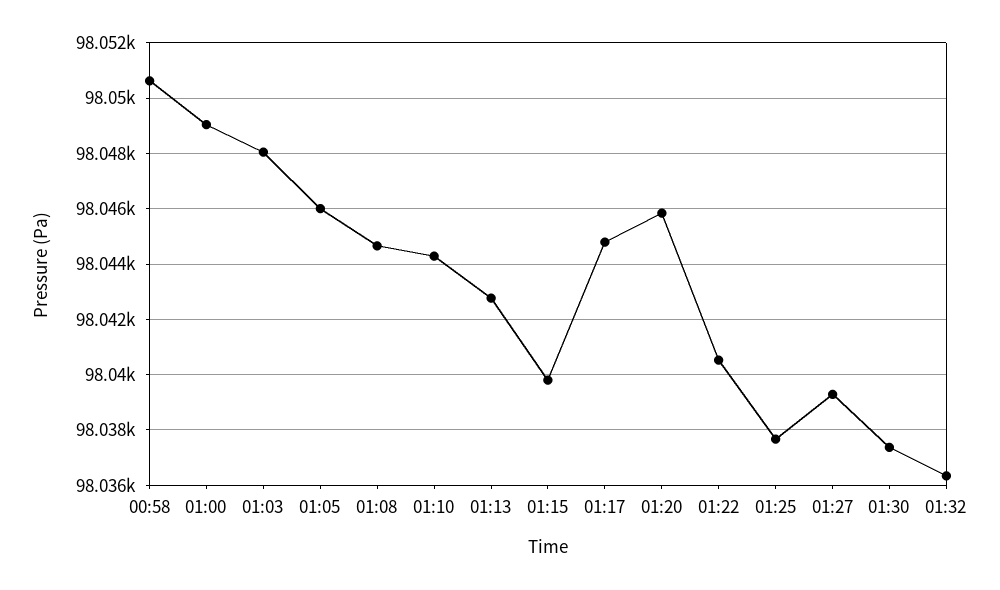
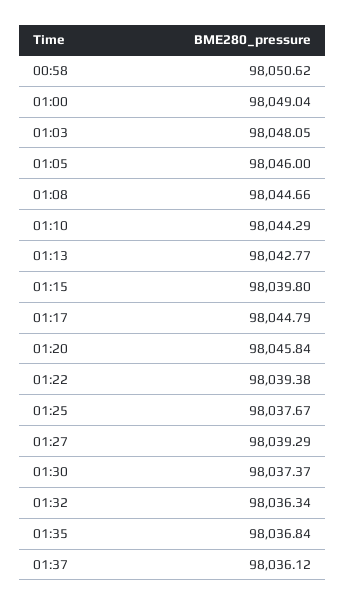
01:22: 98040.5 -> 98039.38
01:35: none -> 98036.84
01:37: none -> 98036.12

